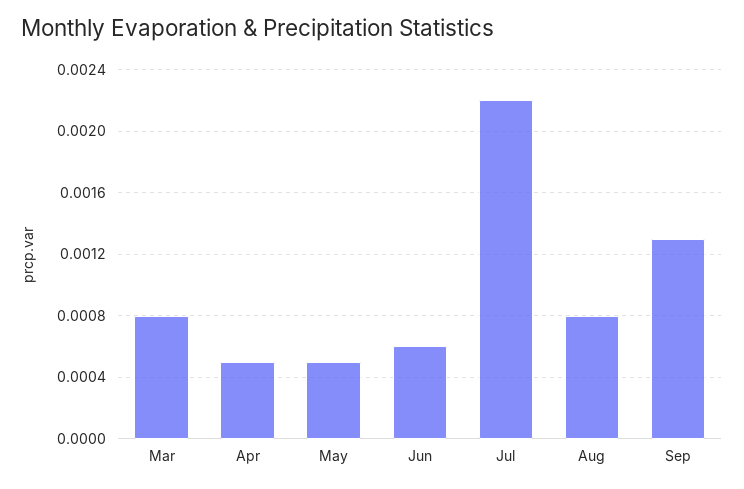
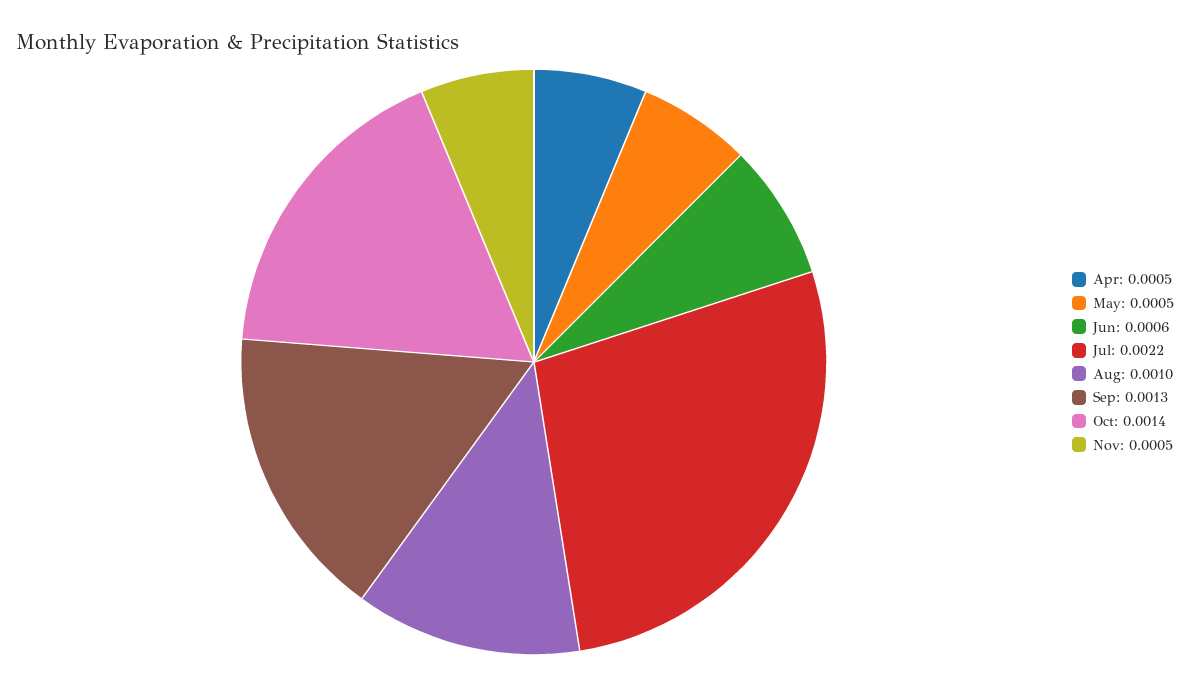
Mar: 0.0008 -> none
Aug: 0.0008 -> 0.001
Oct: none -> 0.0014
Nov: none -> 0.0005

